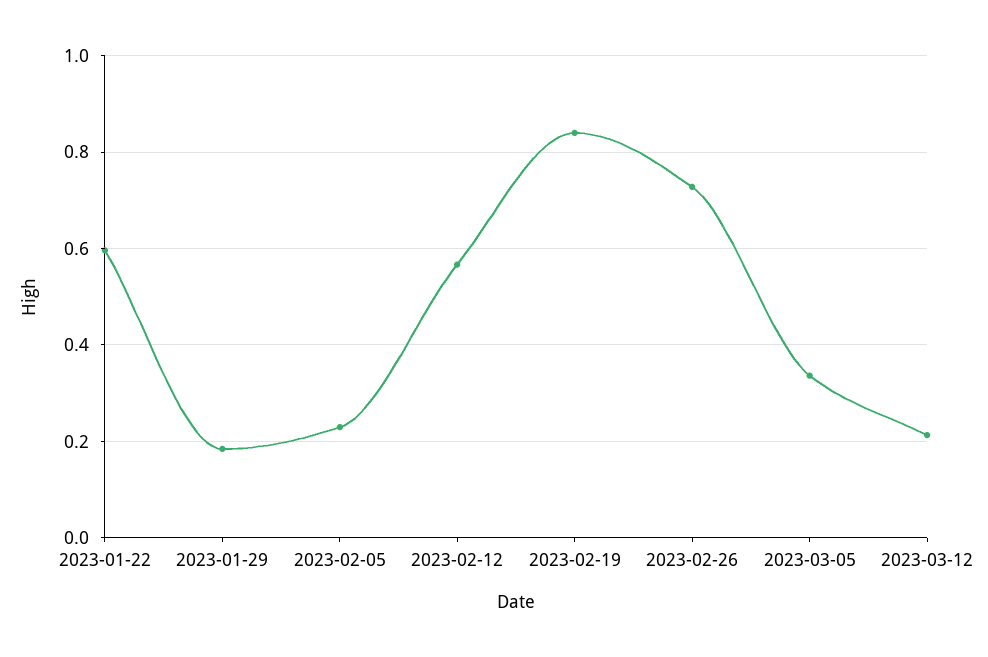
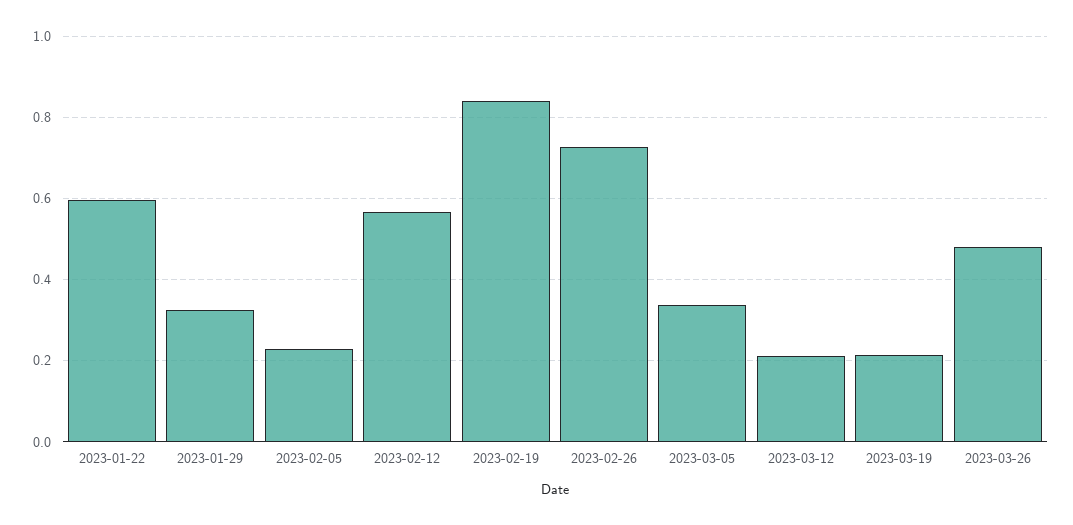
2023-01-29: 0.18 -> 0.32
2023-03-19: none -> 0.22
2023-03-26: none -> 0.48

